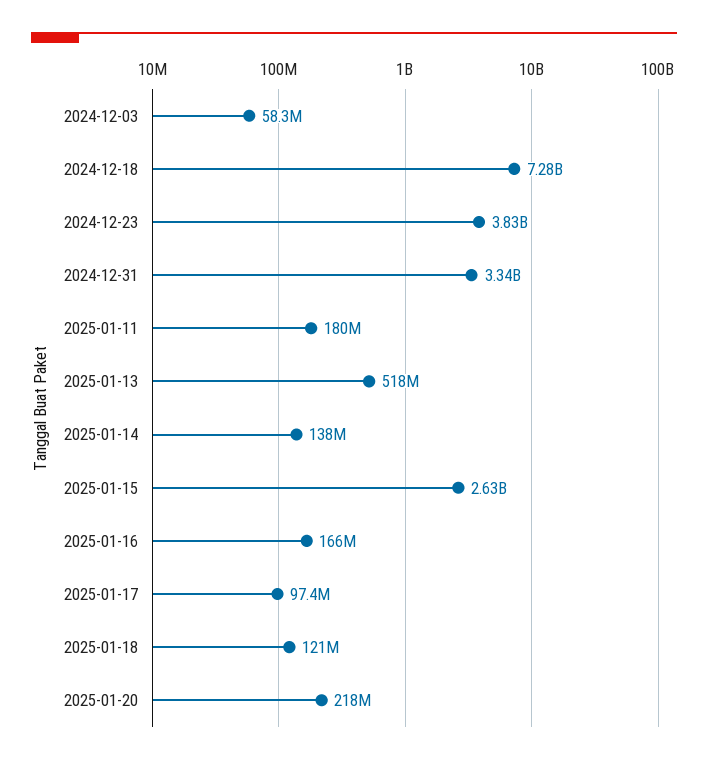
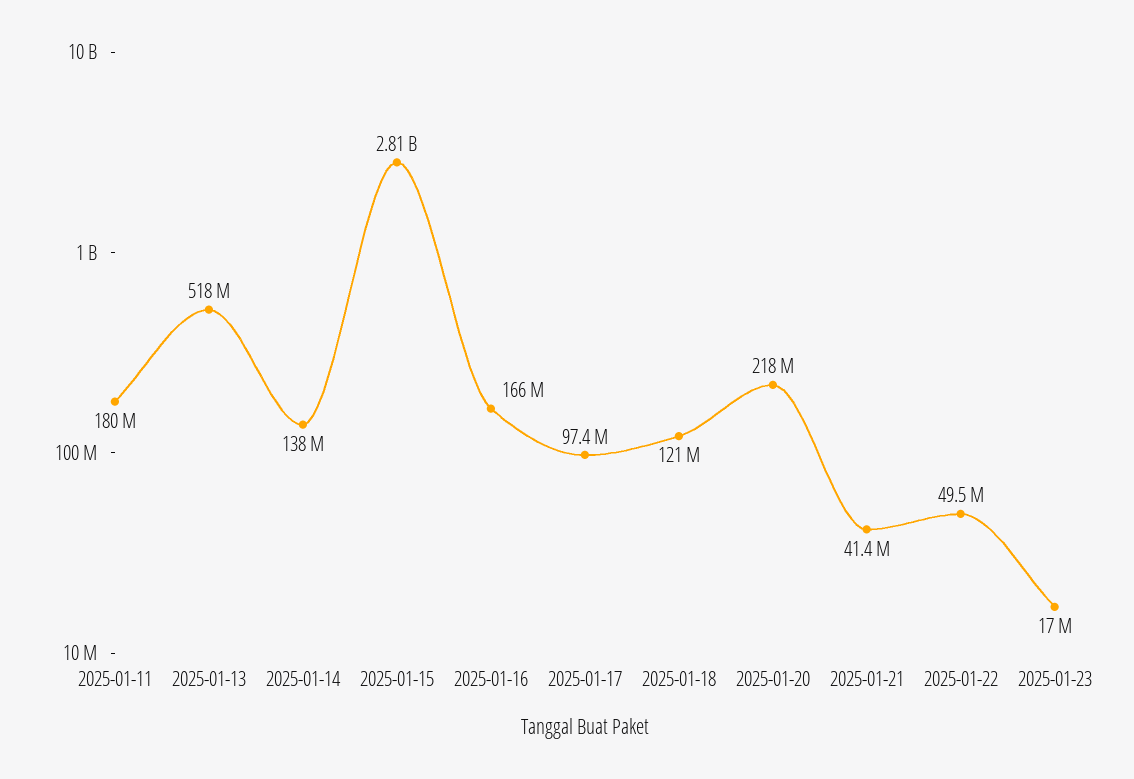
2024-12-03: 58300000 -> none
2024-12-18: 7280000000 -> none
2024-12-23: 3830000000 -> none
2024-12-31: 3340000000 -> none
2025-01-15: 2630000000 -> 2810000000
2025-01-21: none -> 41400000
2025-01-22: none -> 49500000
2025-01-23: none -> 17000000

